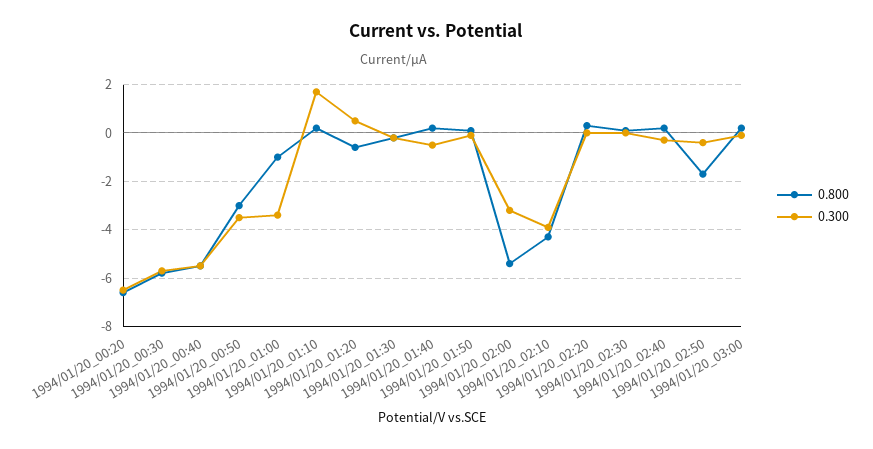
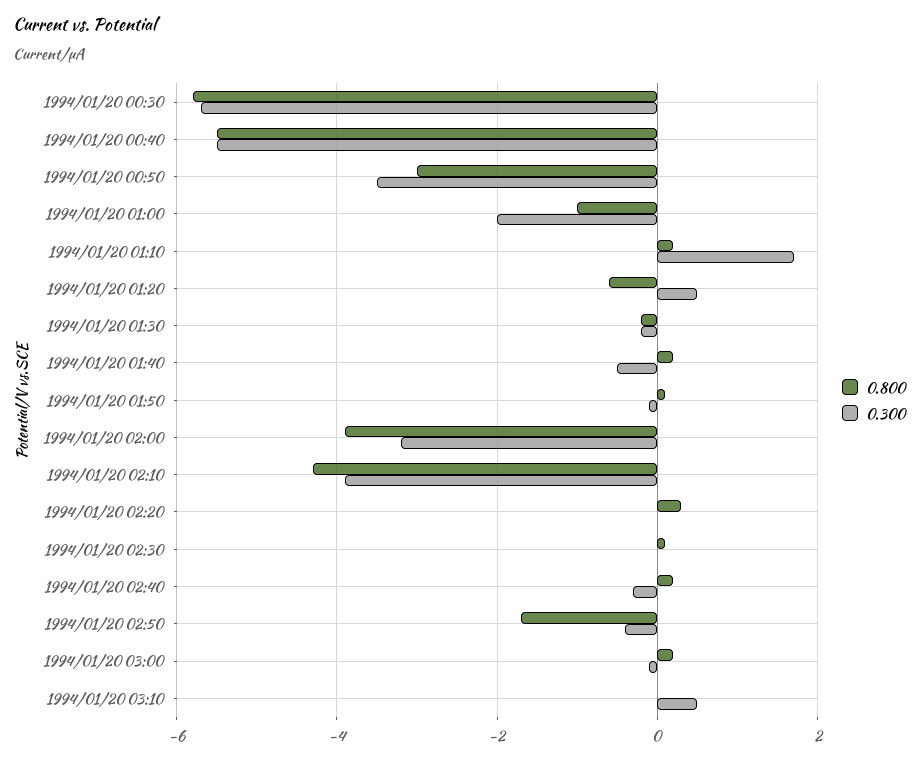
0.800, 1994/01/20_00:20: -6.5 -> none
0.300, 1994/01/20_00:20: -6.5 -> none
0.300, 1994/01/20_01:00: -3.5 -> -2
0.800, 1994/01/20_02:00: -5.5 -> -4
0.800, 1994/01/20 03:10: none -> 0
0.300, 1994/01/20 03:10: none -> 0.5

